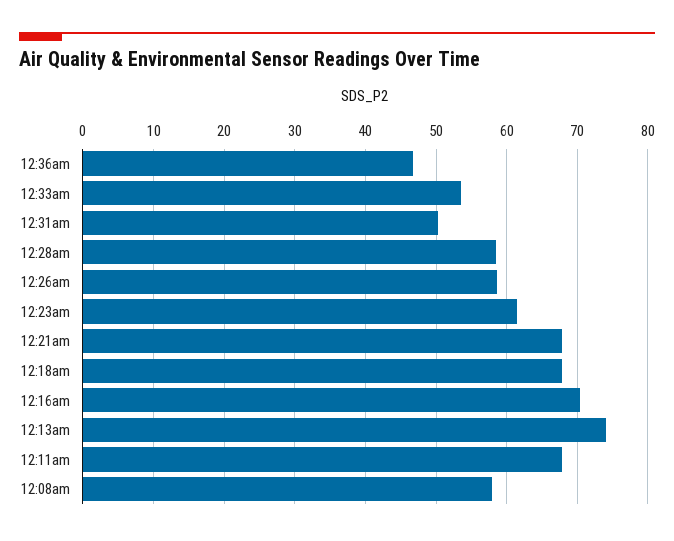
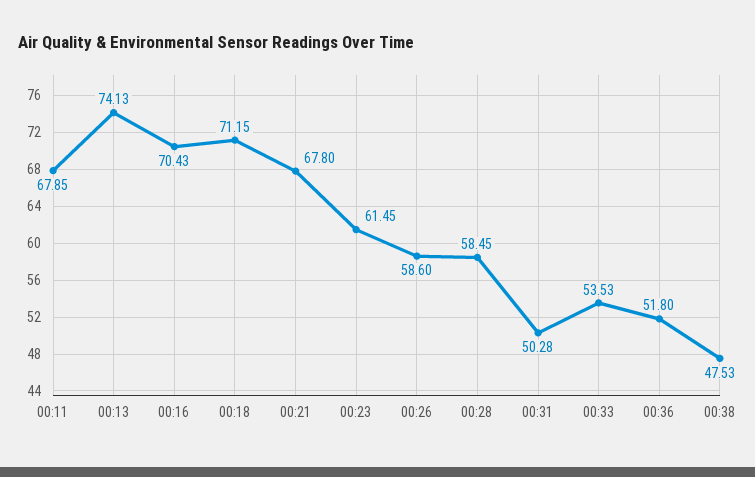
12:36am: 47 -> 51.8
12:18am: 68 -> 71.15
12:08am: 58 -> none
00:38: none -> 47.53

